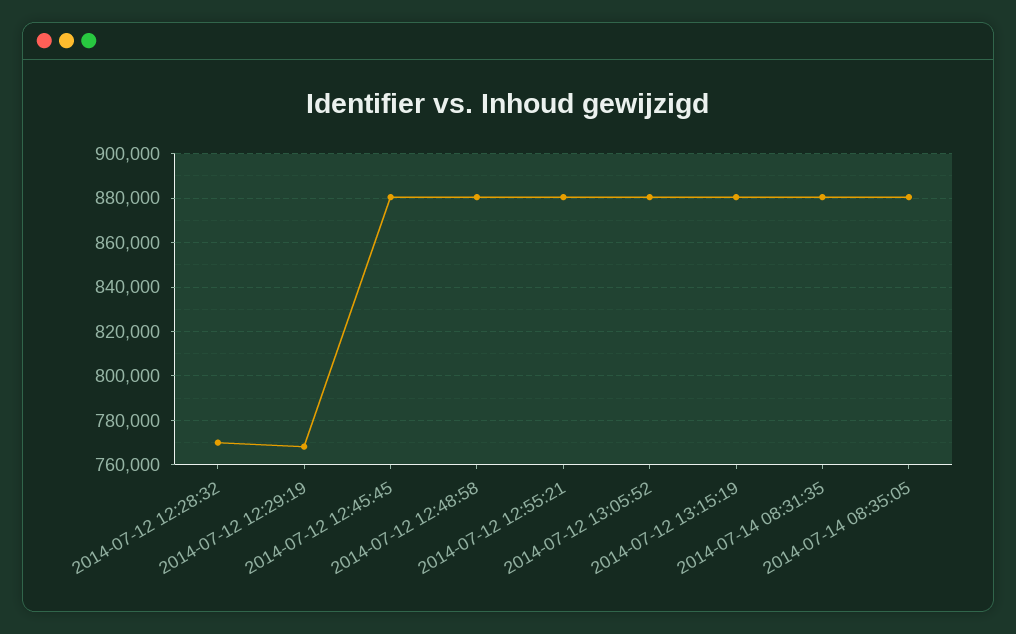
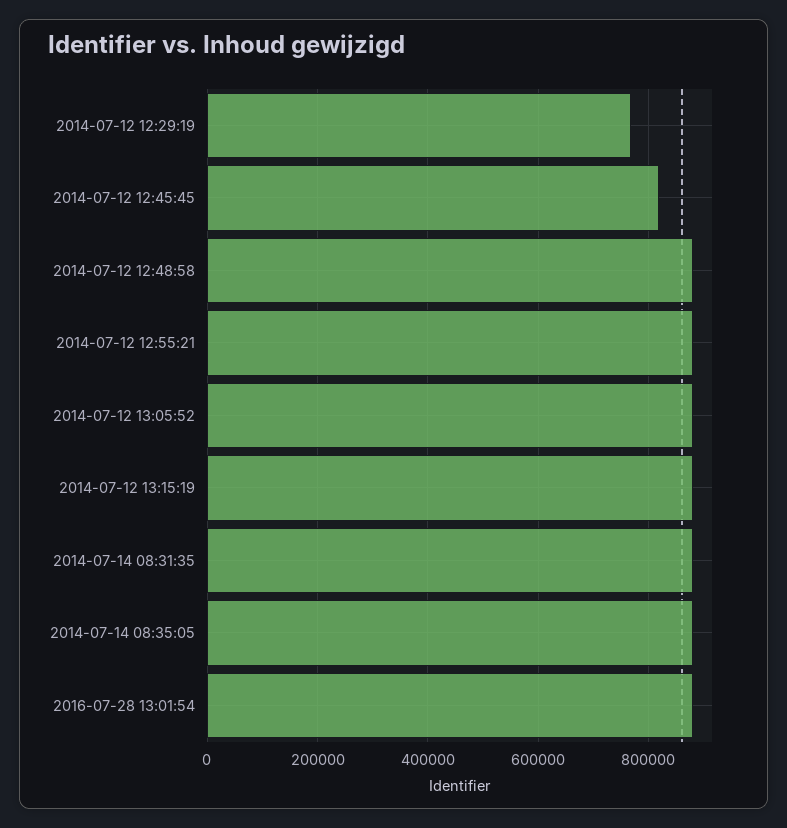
2014-07-12 12:28:32: 770000 -> none
2014-07-12 12:45:45: 880000 -> 820000
2016-07-28 13:01:54: none -> 880000

